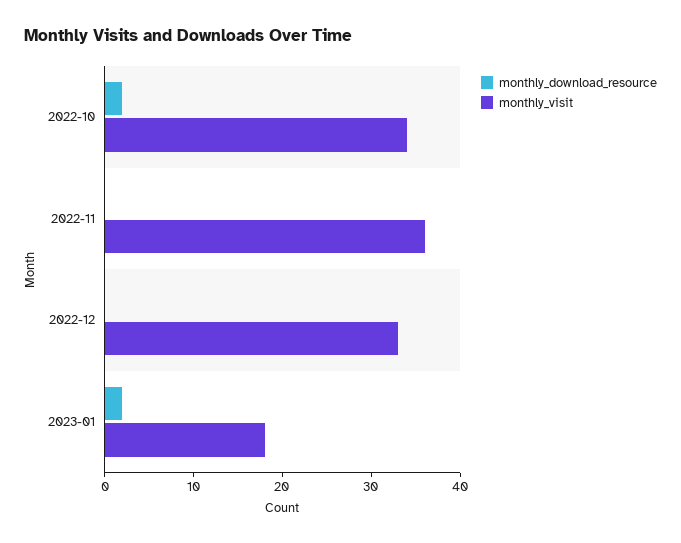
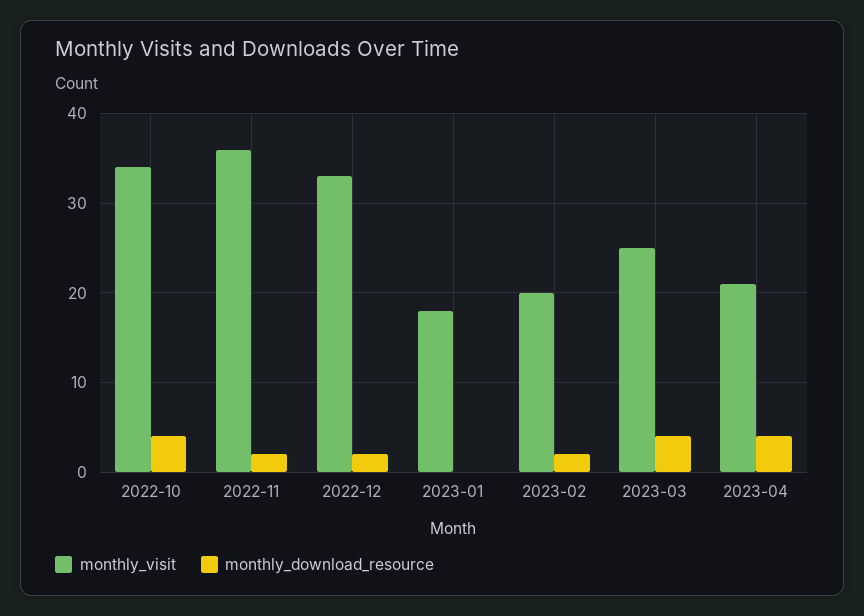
monthly_download_resource, 2022-10: 2 -> 4
monthly_download_resource, 2022-11: 0 -> 2
monthly_download_resource, 2022-12: 0 -> 2
monthly_download_resource, 2023-01: 2 -> 0
monthly_visit, 2023-02: none -> 20
monthly_download_resource, 2023-02: none -> 2
monthly_visit, 2023-03: none -> 25
monthly_download_resource, 2023-03: none -> 4
monthly_visit, 2023-04: none -> 21
monthly_download_resource, 2023-04: none -> 4

